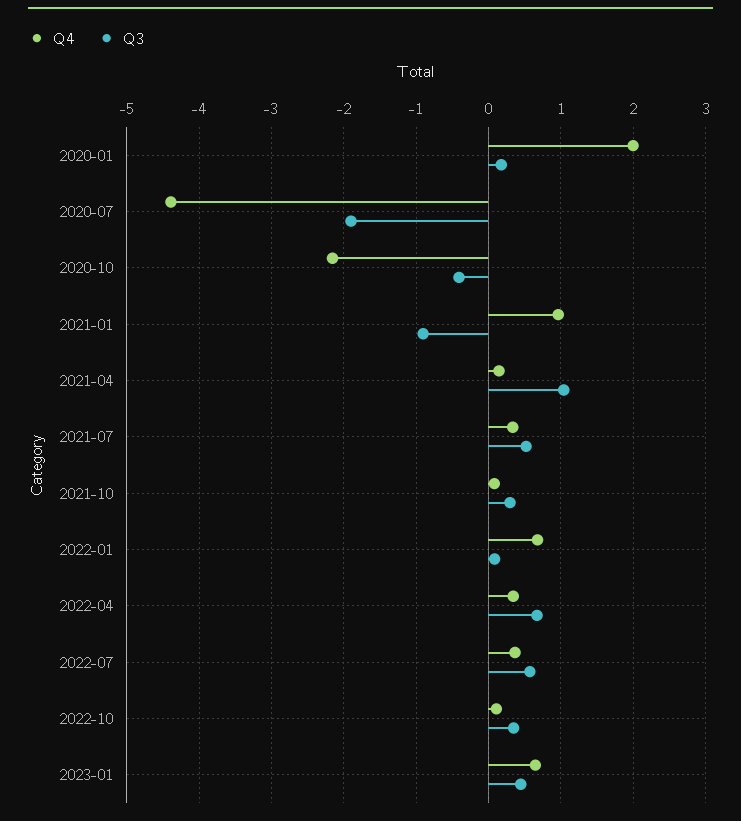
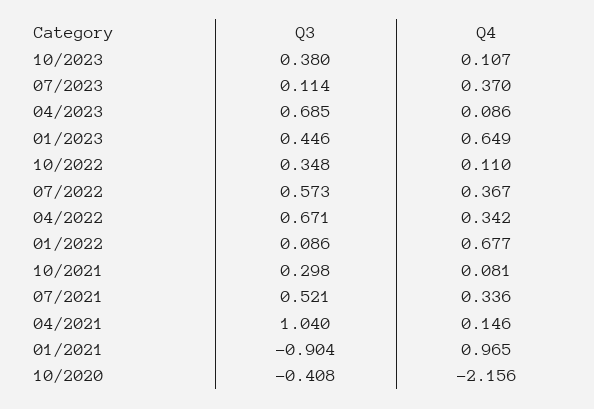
Q4, 2020-01: 2 -> none
Q3, 2020-01: 0.2 -> none
Q4, 2020-07: -4.4 -> none
Q3, 2020-07: -1.9 -> none
Q3, 10/2023: none -> 0.38
Q4, 10/2023: none -> 0.107
Q3, 07/2023: none -> 0.114
Q4, 07/2023: none -> 0.37
Q3, 04/2023: none -> 0.685
Q4, 04/2023: none -> 0.086

